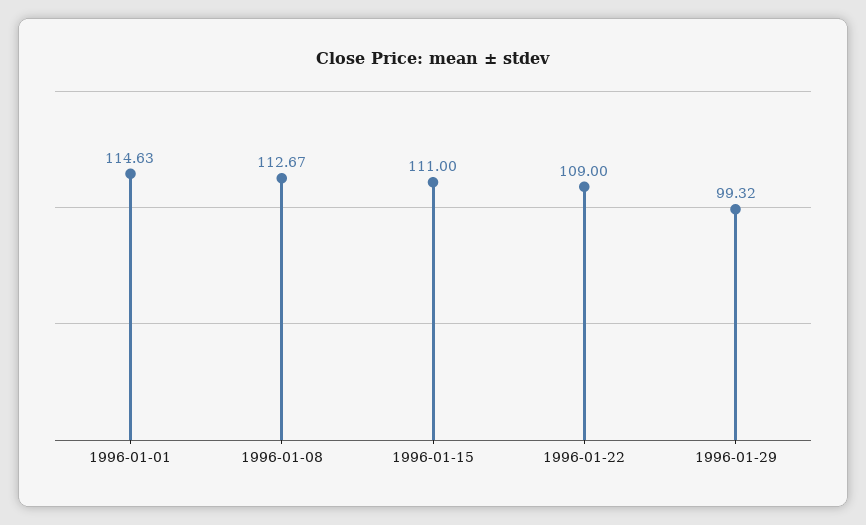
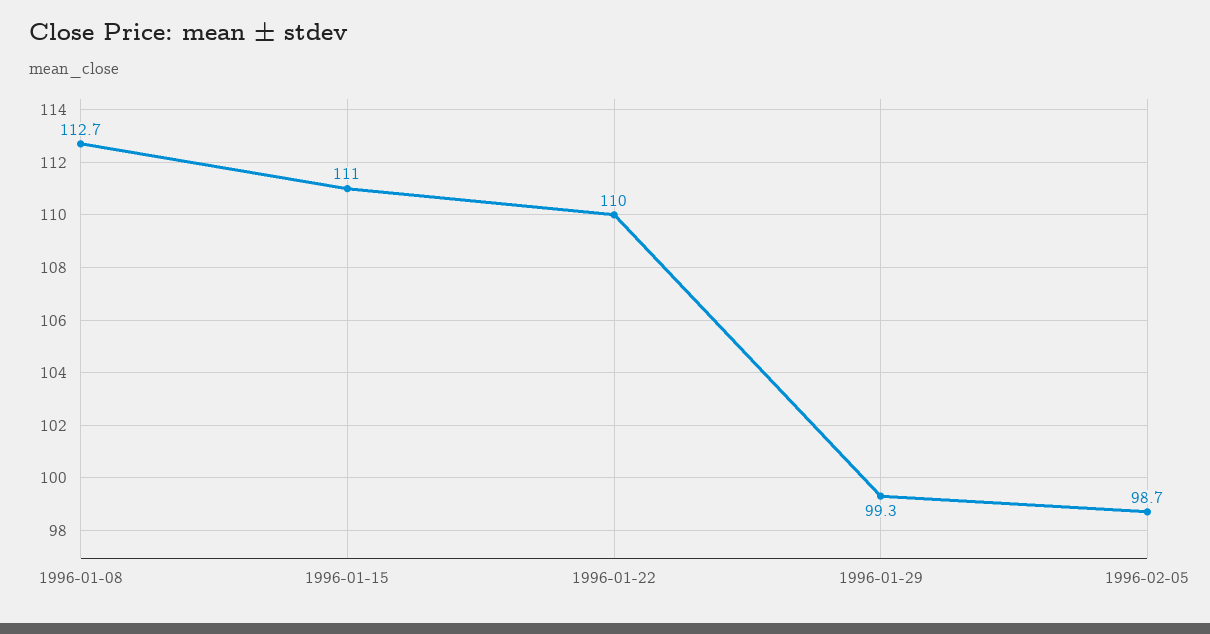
1996-01-01: 114.63 -> none
1996-01-22: 109 -> 110
1996-02-05: none -> 98.7

